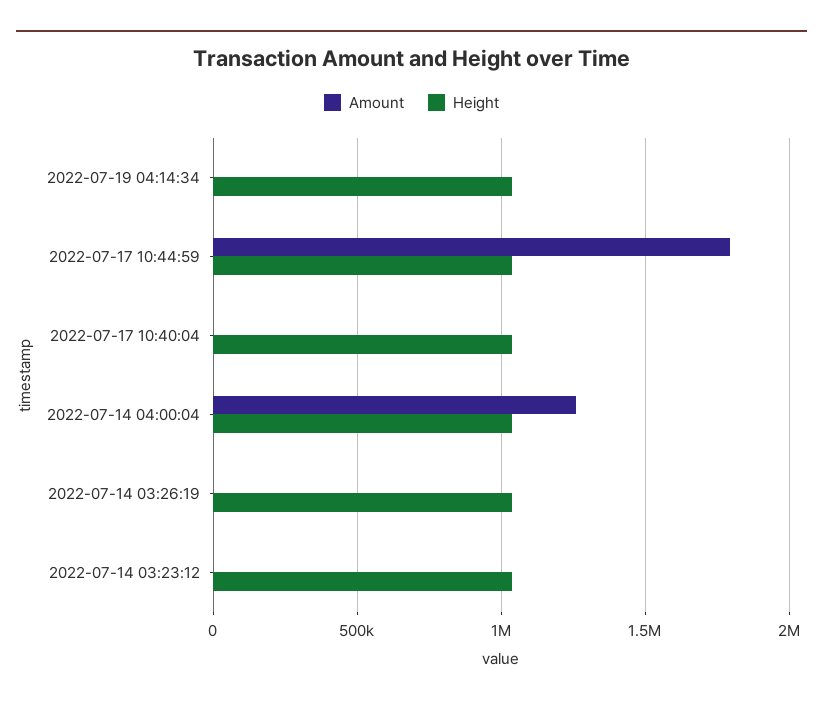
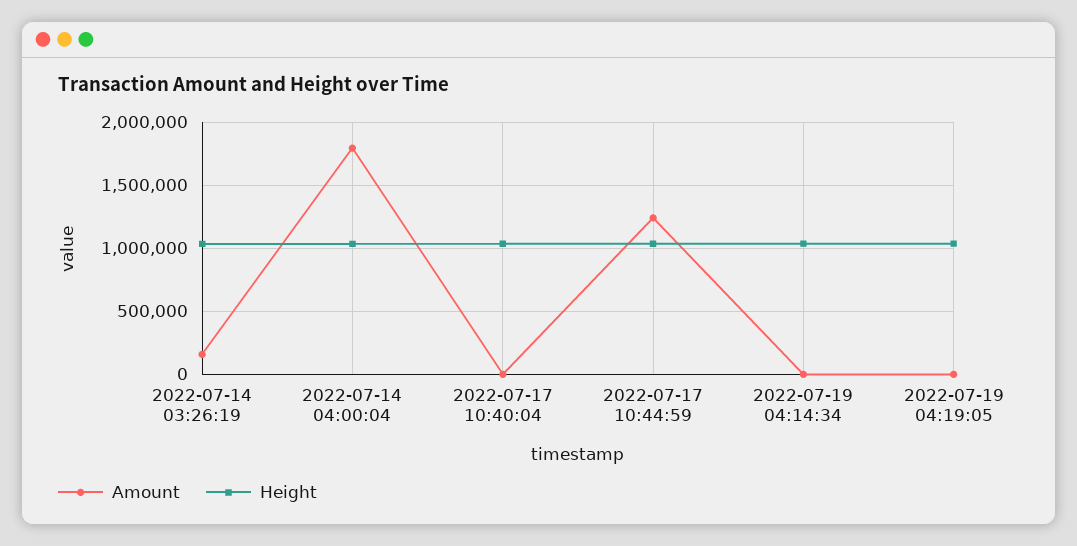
Amount, 2022-07-17 10:44:59: 1800000 -> 1250000
Amount, 2022-07-14 04:00:04: 1250000 -> 1800000
Amount, 2022-07-14 03:26:19: 0 -> 150000
Amount, 2022-07-14 03:23:12: 0 -> none
Height, 2022-07-14 03:23:12: 1050000 -> none
Amount, 2022-07-19 04:19:05: none -> 0
Height, 2022-07-19 04:19:05: none -> 1050000

